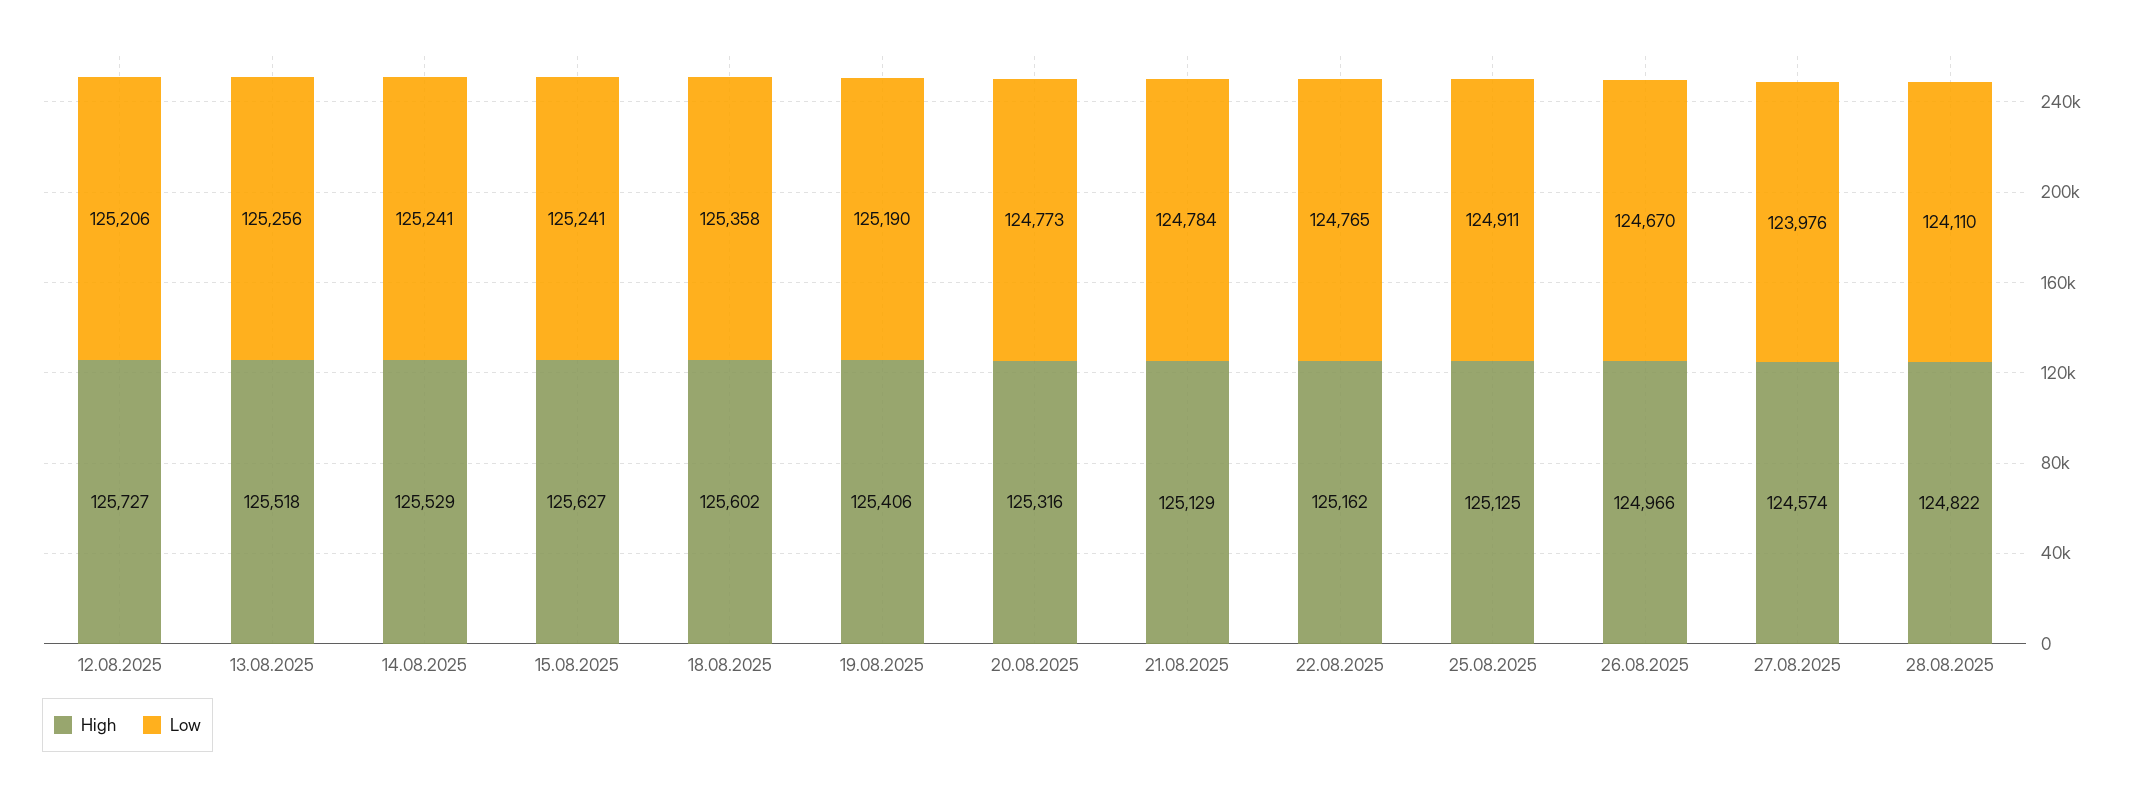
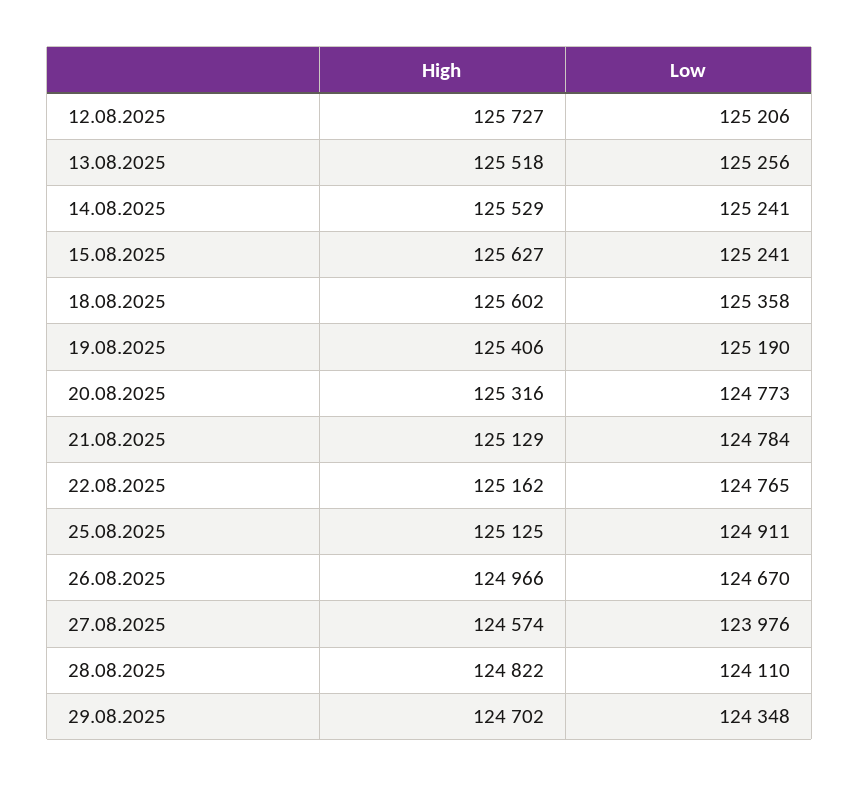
High, 29.08.2025: none -> 124702
Low, 29.08.2025: none -> 124348

